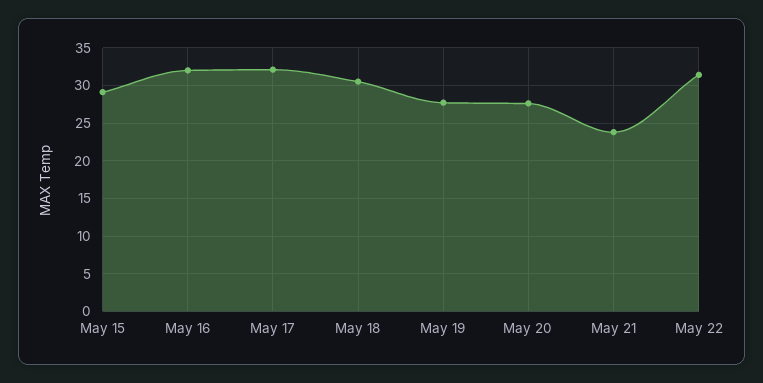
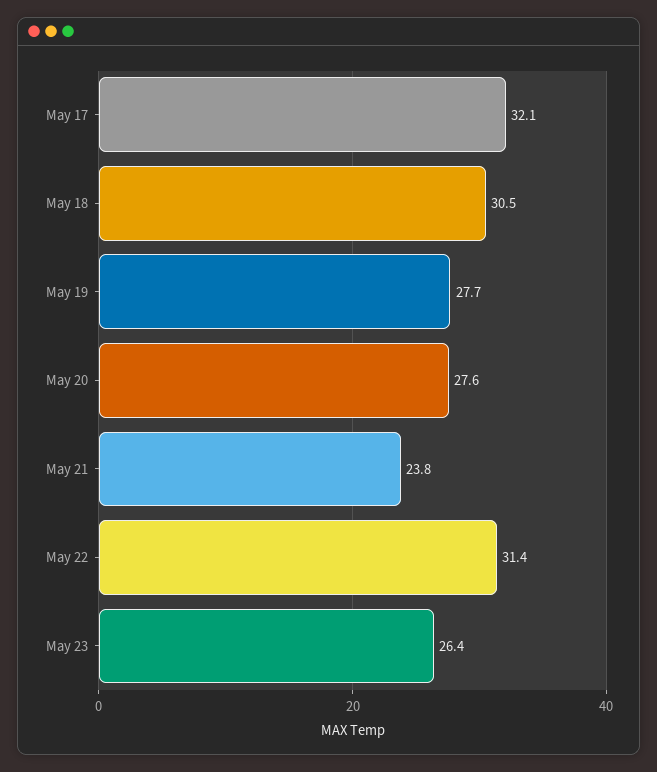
May 15: 29 -> none
May 16: 32 -> none
May 23: none -> 26.4

